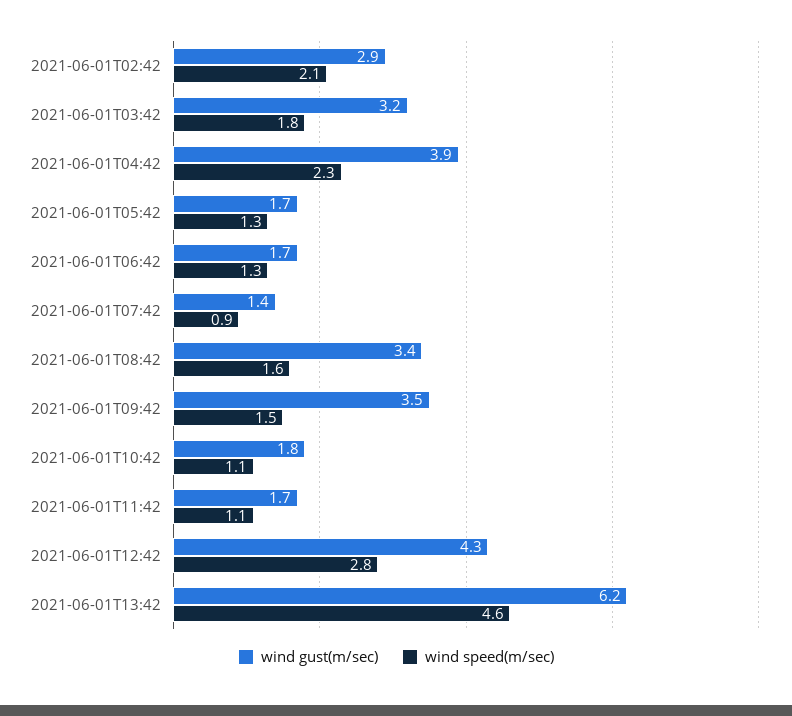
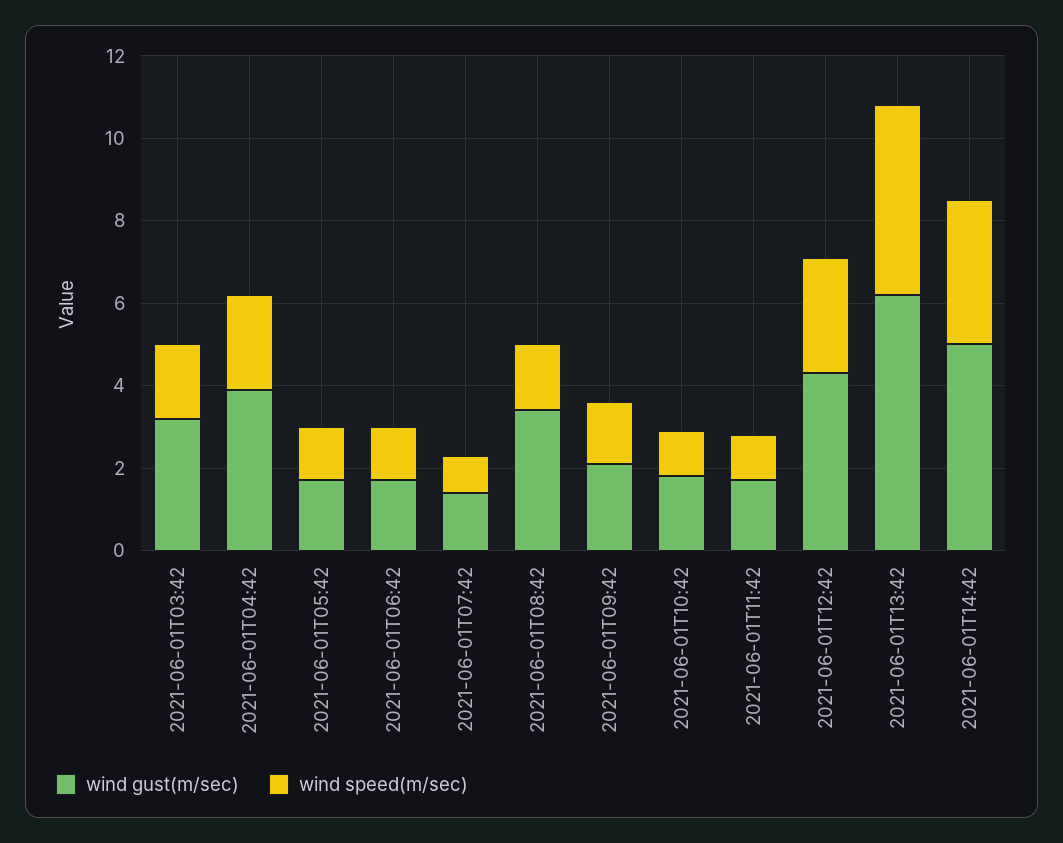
wind gust(m/sec), 2021-06-01T02:42: 2.9 -> none
wind speed(m/sec), 2021-06-01T02:42: 2.1 -> none
wind gust(m/sec), 2021-06-01T09:42: 3.5 -> 2
wind gust(m/sec), 2021-06-01T14:42: none -> 5
wind speed(m/sec), 2021-06-01T14:42: none -> 3.5

